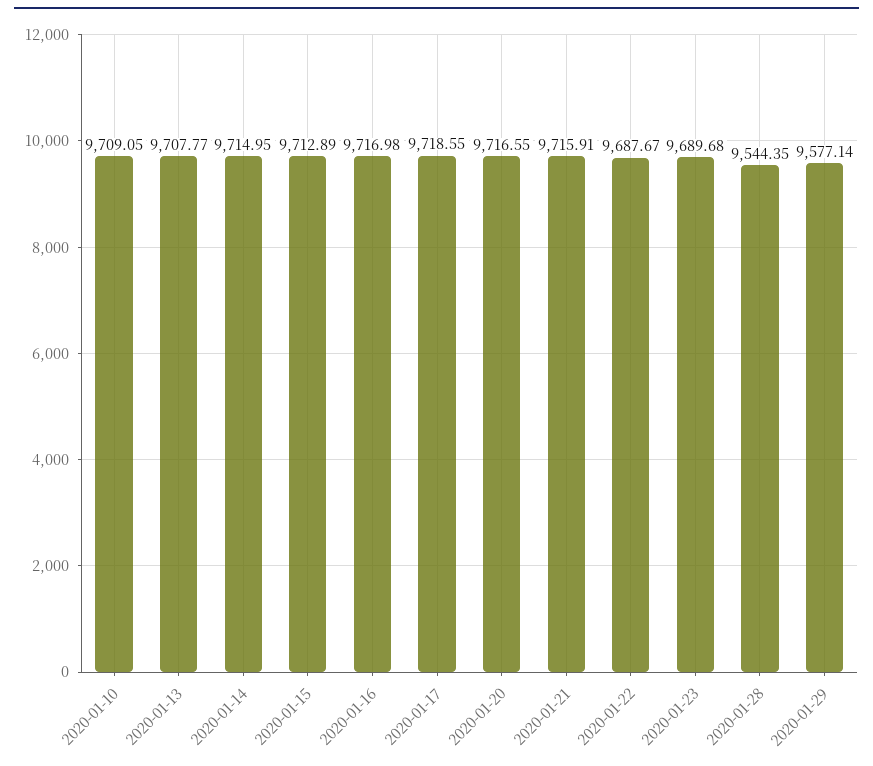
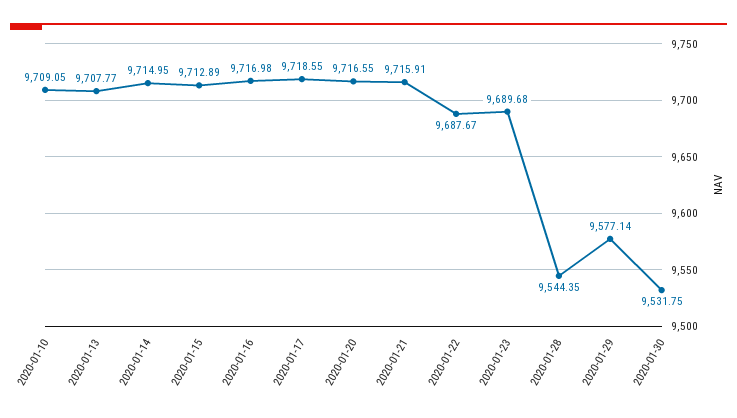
2020-01-30: none -> 9531.75

